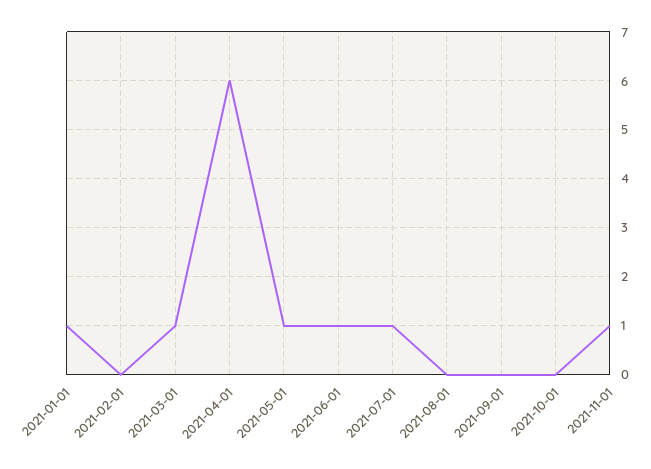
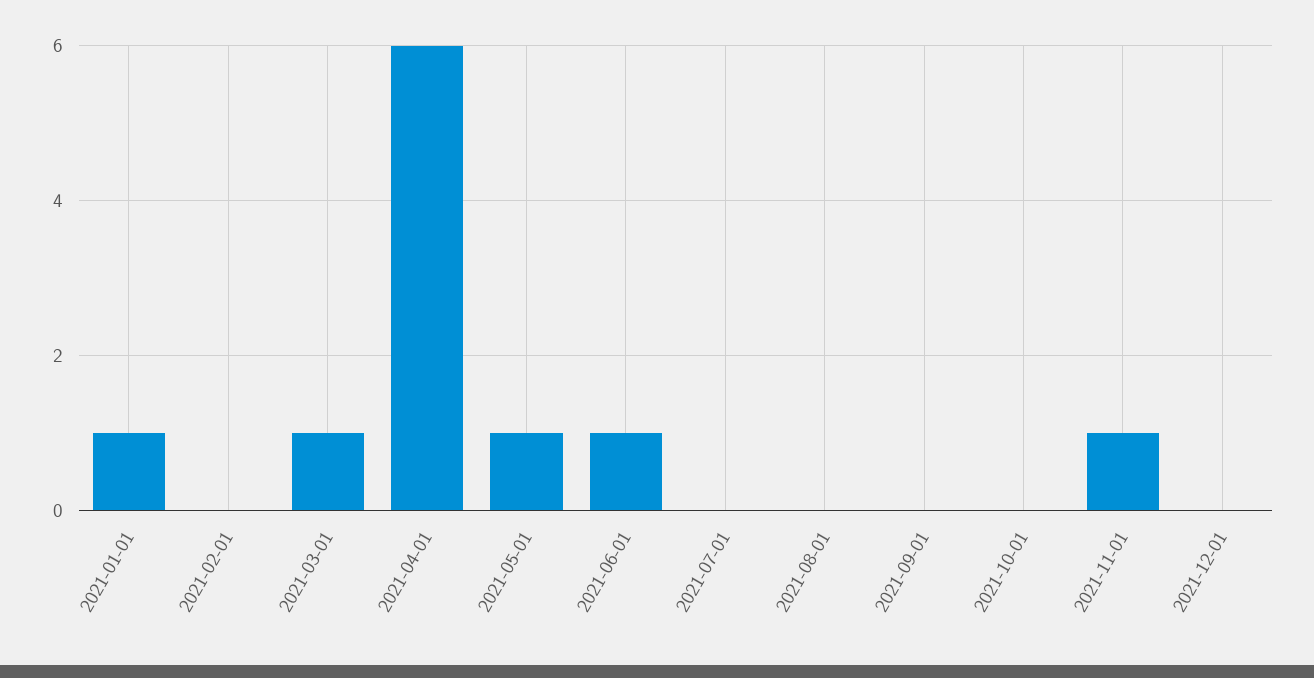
2021-07-01: 1 -> 0
2021-12-01: none -> 0

